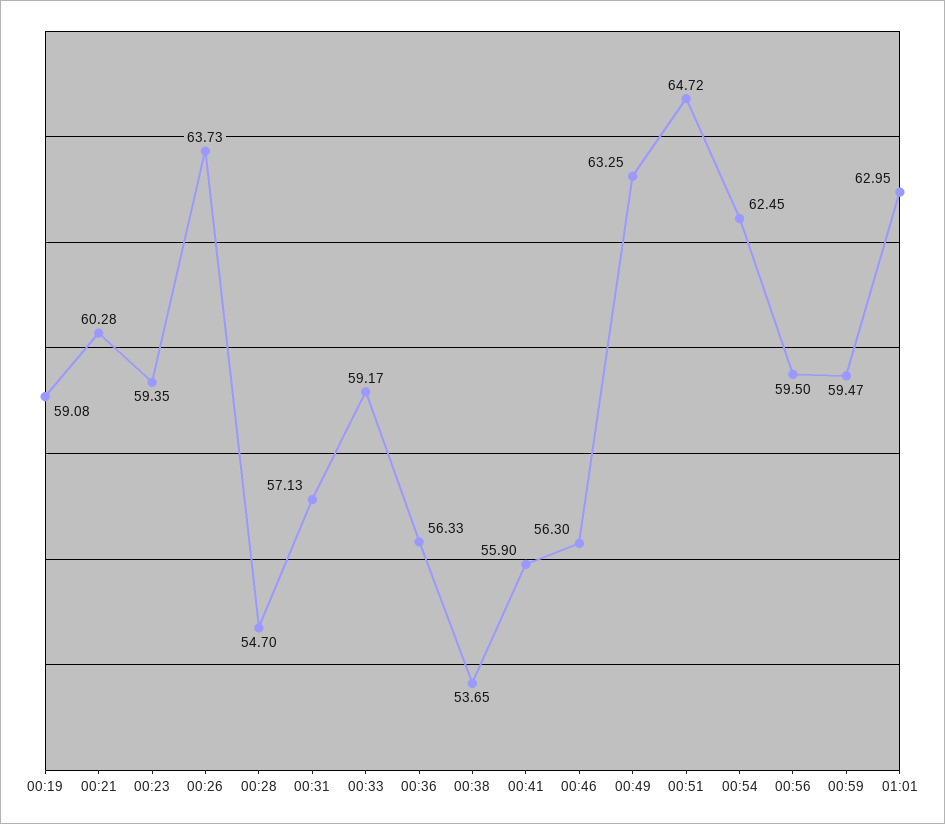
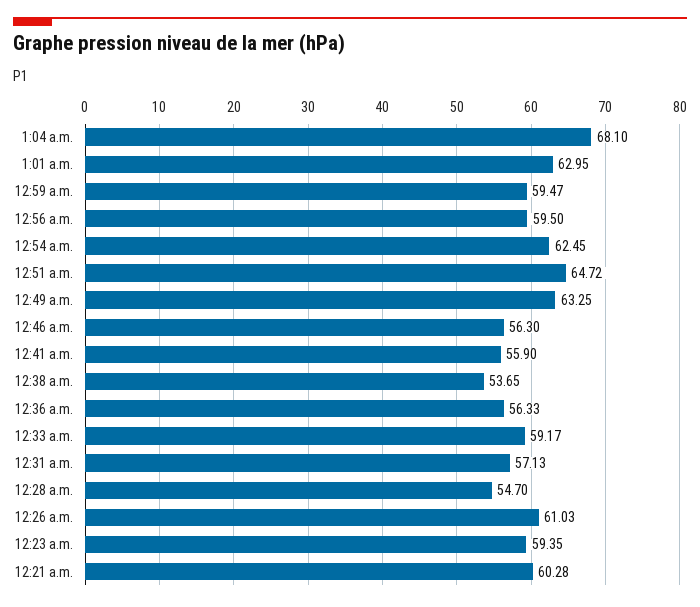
00:19: 59.08 -> none
00:26: 63.73 -> 61.03
1:04 a.m.: none -> 68.1

